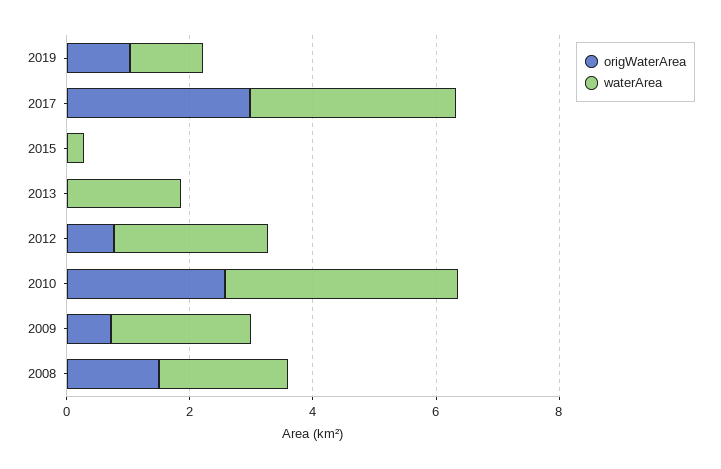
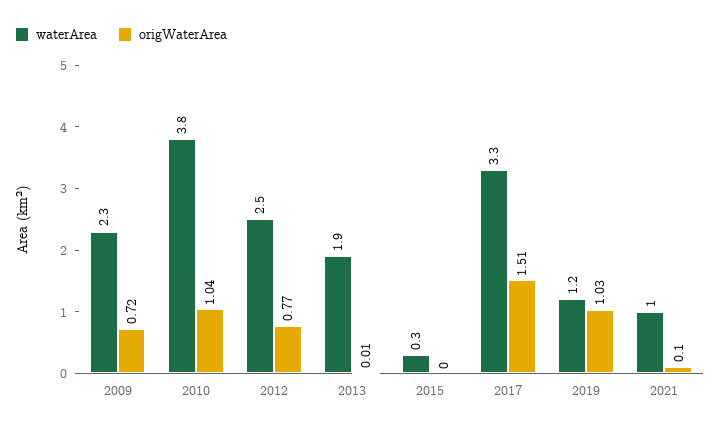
origWaterArea, 2017: 3 -> 1.51
origWaterArea, 2010: 2.5 -> 1.04
origWaterArea, 2008: 1.5 -> none
waterArea, 2008: 2 -> none
waterArea, 2021: none -> 1
origWaterArea, 2021: none -> 0.1

